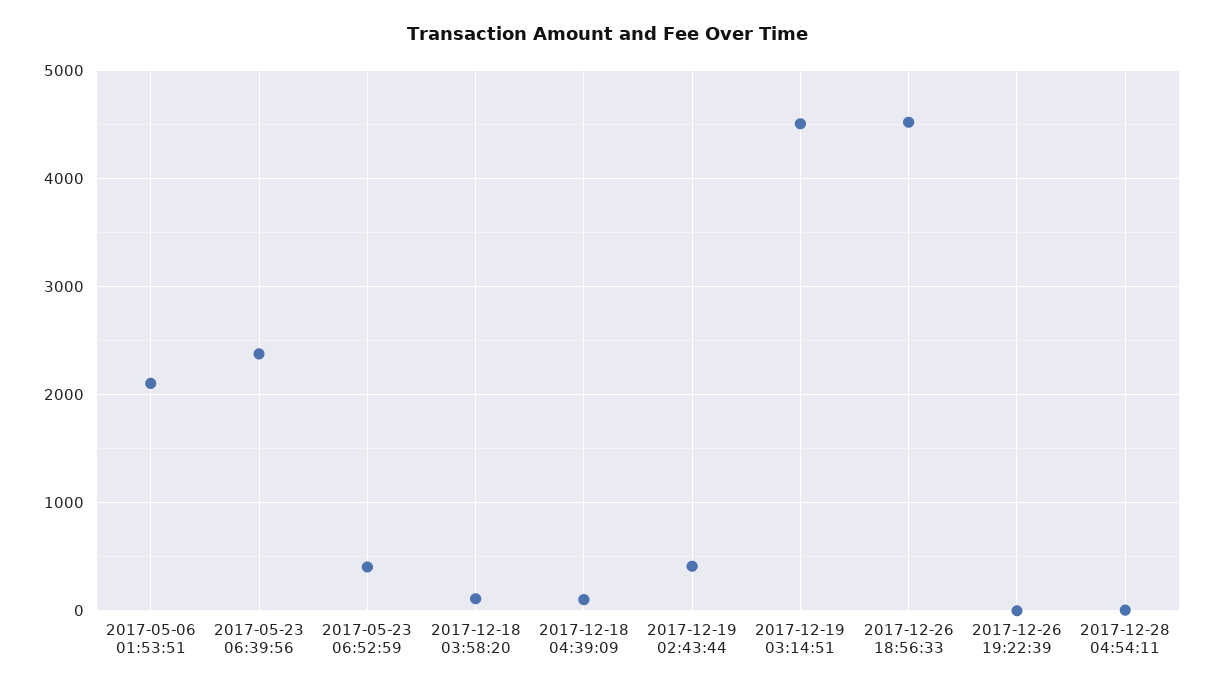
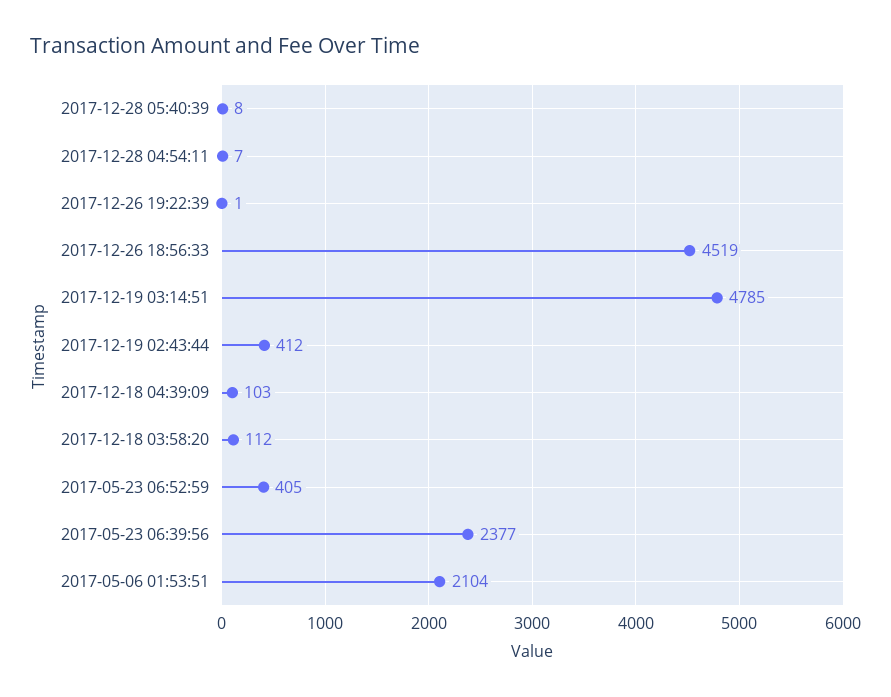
2017-12-19 03:14:51: 4500 -> 4785
2017-12-28 05:40:39: none -> 8

